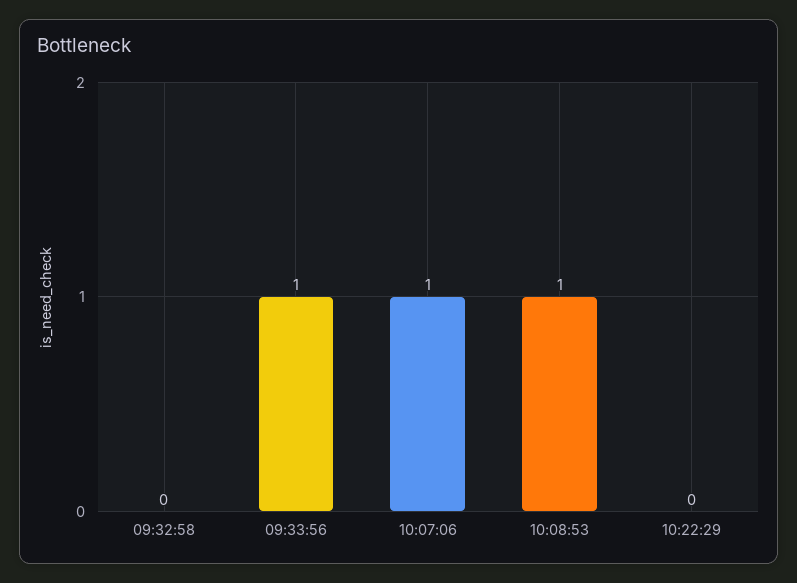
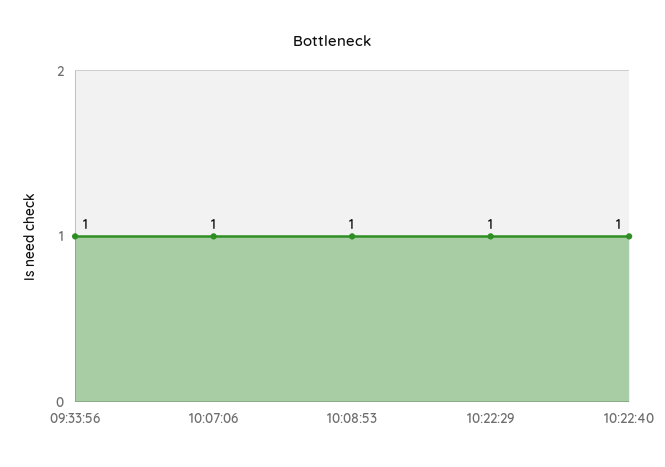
09:32:58: 0 -> none
10:22:29: 0 -> 1
10:22:40: none -> 1

